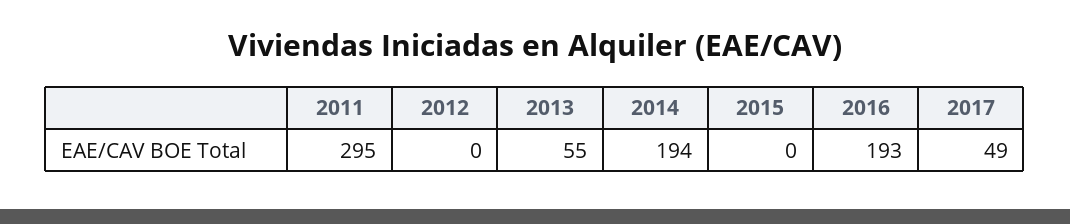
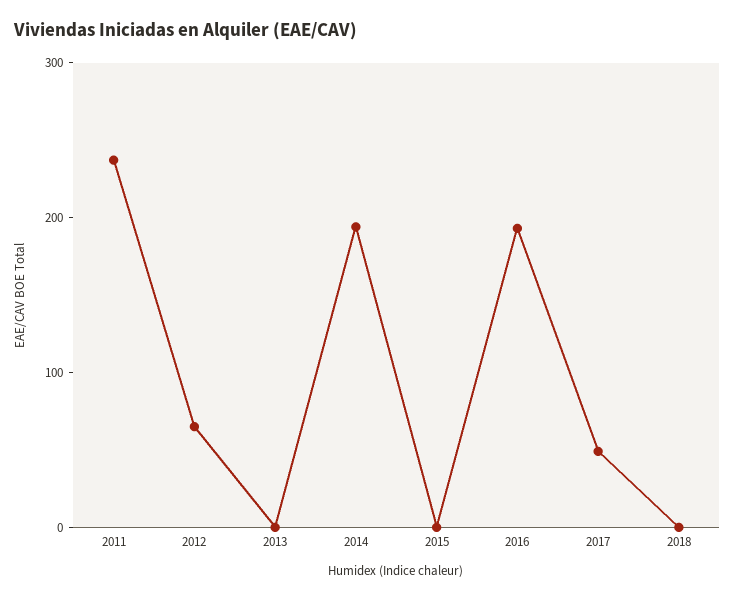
2011: 295 -> 240
2012: 0 -> 60
2013: 55 -> 0
2018: none -> 0

